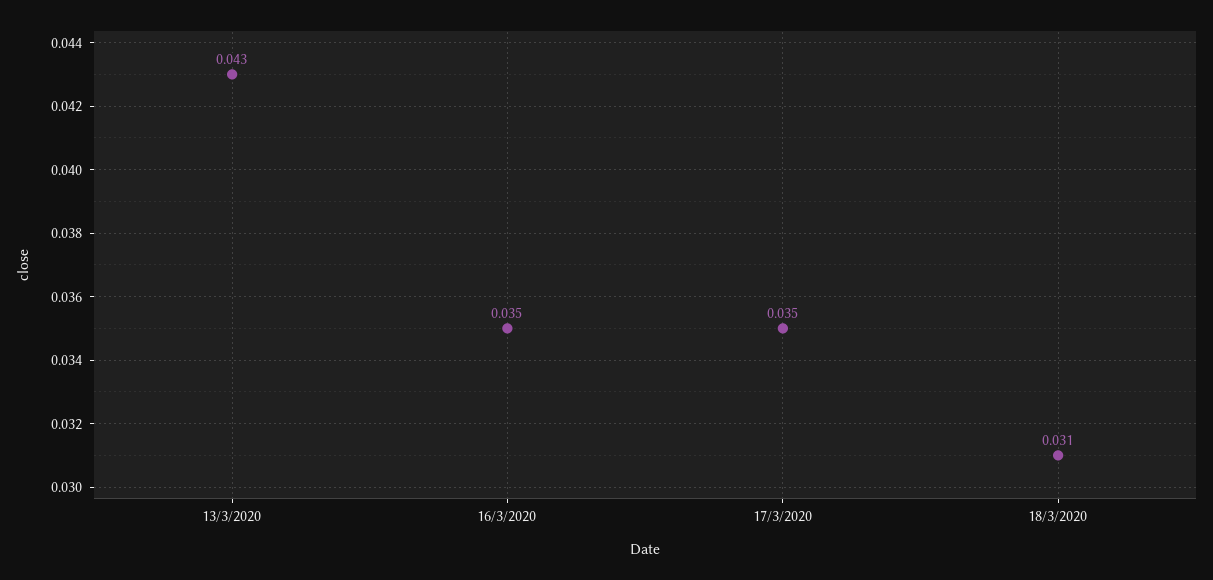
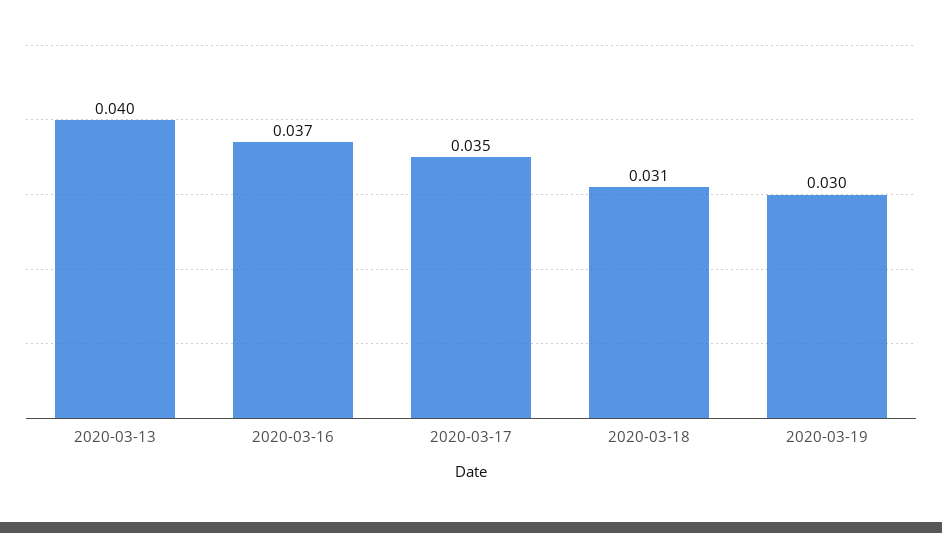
13/3/2020: 0.043 -> 0.04
16/3/2020: 0.035 -> 0.037
2020-03-19: none -> 0.03

